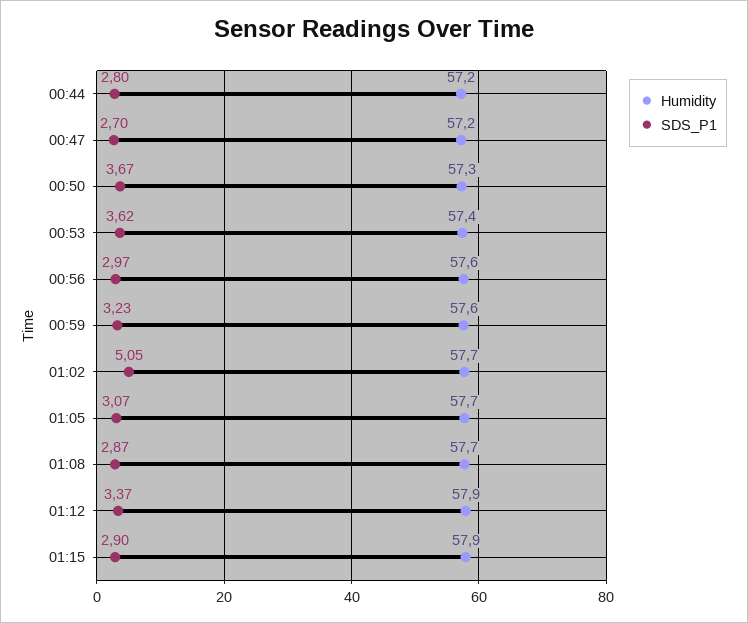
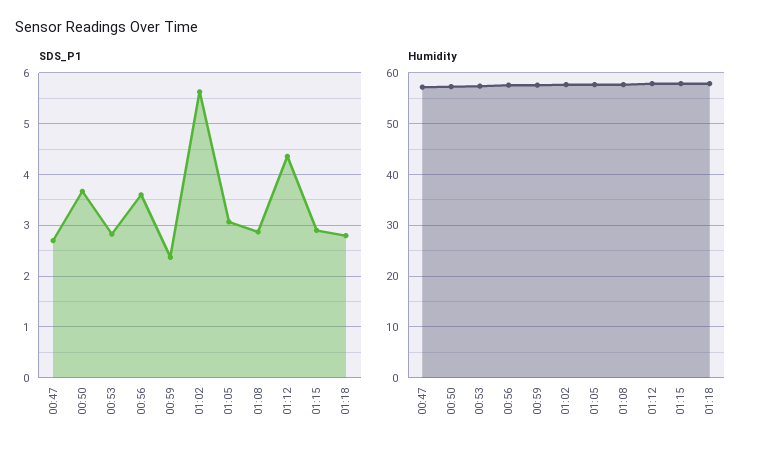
Humidity, 00:44: 57.2 -> none
SDS_P1, 00:44: 2.8 -> none
SDS_P1, 00:53: 3.62 -> 2.8
SDS_P1, 00:56: 2.97 -> 3.6
SDS_P1, 00:59: 3.23 -> 2.4
SDS_P1, 01:02: 5.05 -> 5.6
SDS_P1, 01:12: 3.37 -> 4.4
SDS_P1, 01:18: none -> 2.8
Humidity, 01:18: none -> 58

